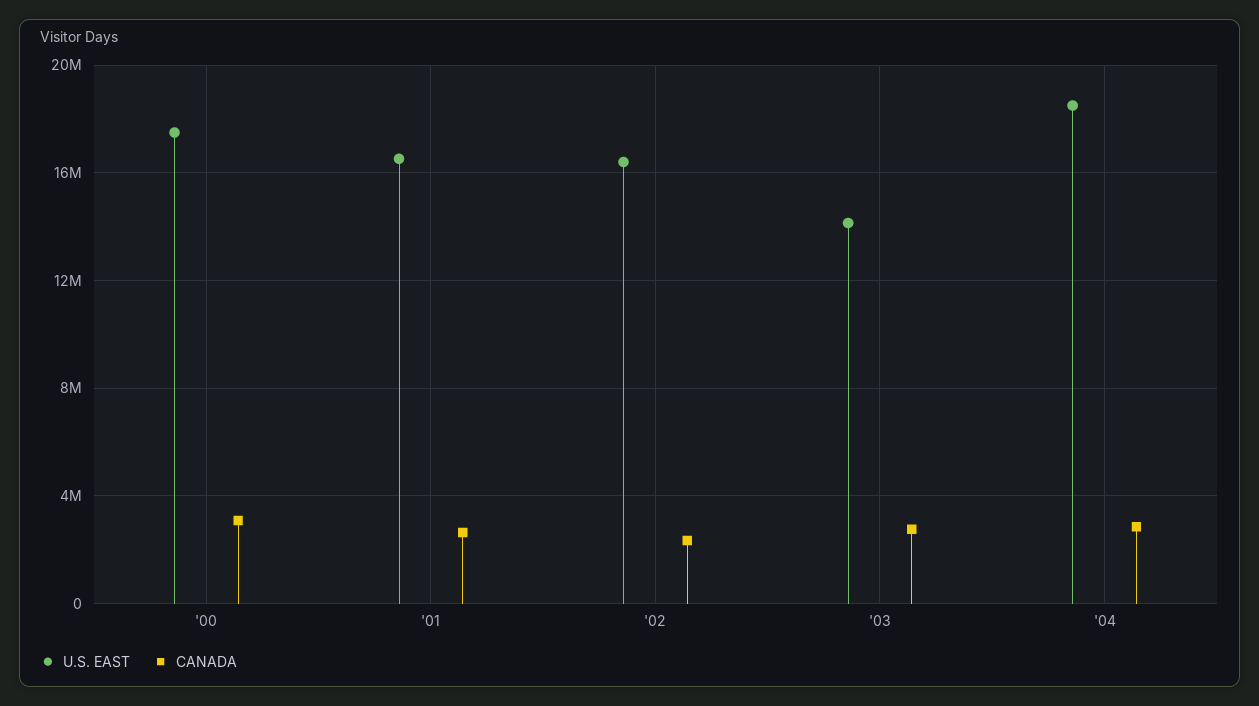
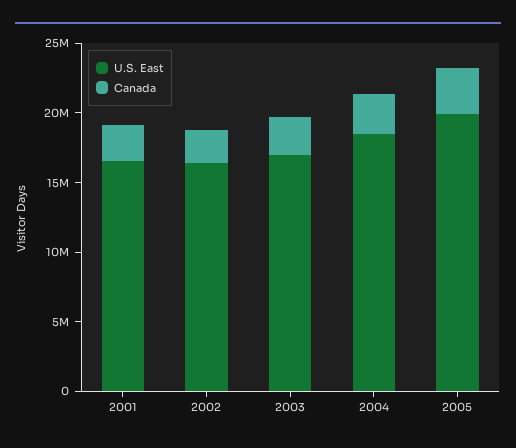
U.S. EAST, '00: 17500000 -> none
CANADA, '00: 3000000 -> none
U.S. EAST, '03: 14000000 -> 17000000
U.S. EAST, 2005: none -> 20000000
CANADA, 2005: none -> 3000000

